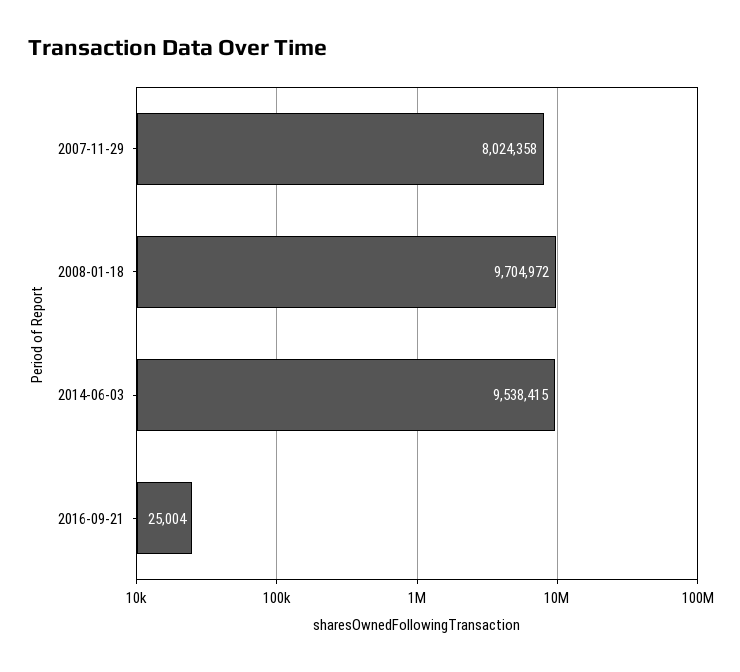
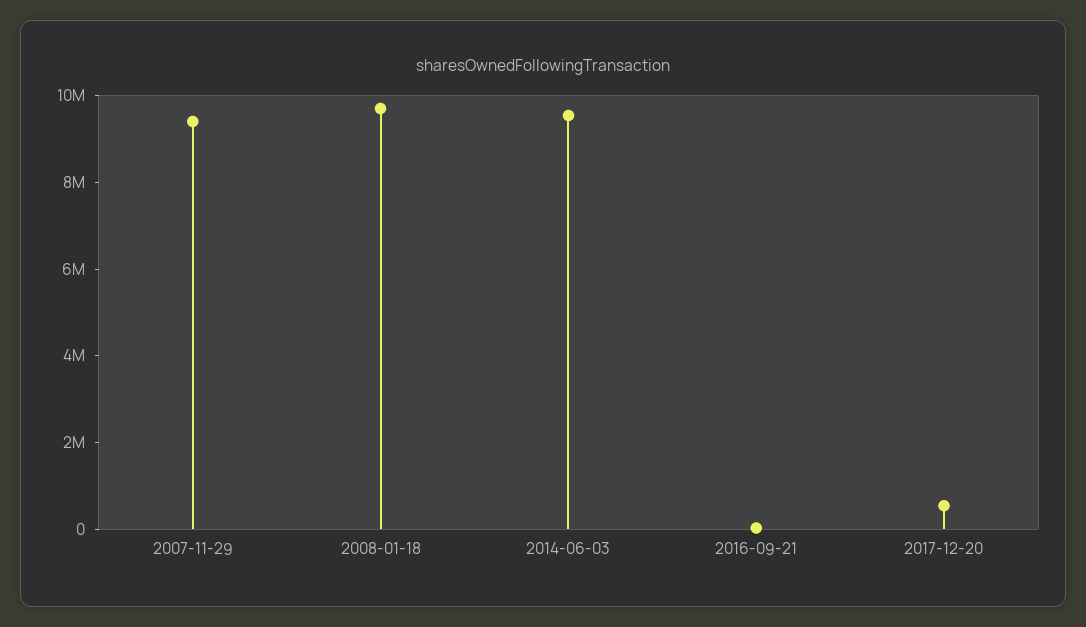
2007-11-29: 8024358 -> 9500000
2017-12-20: none -> 500000

